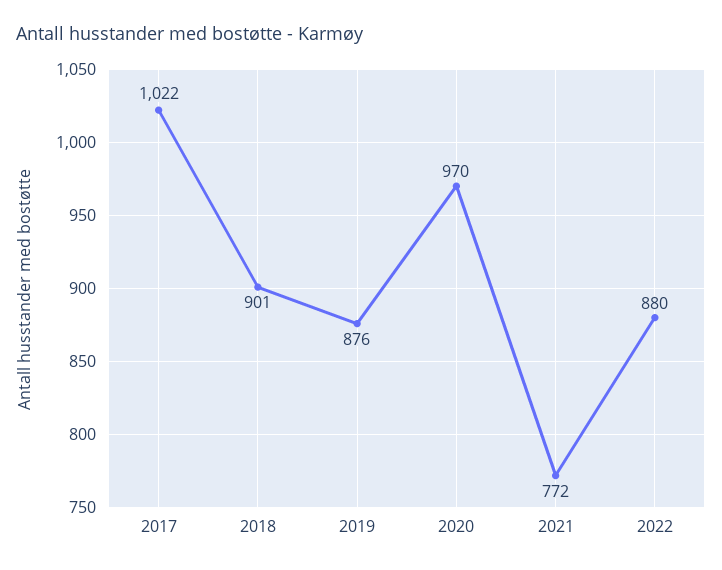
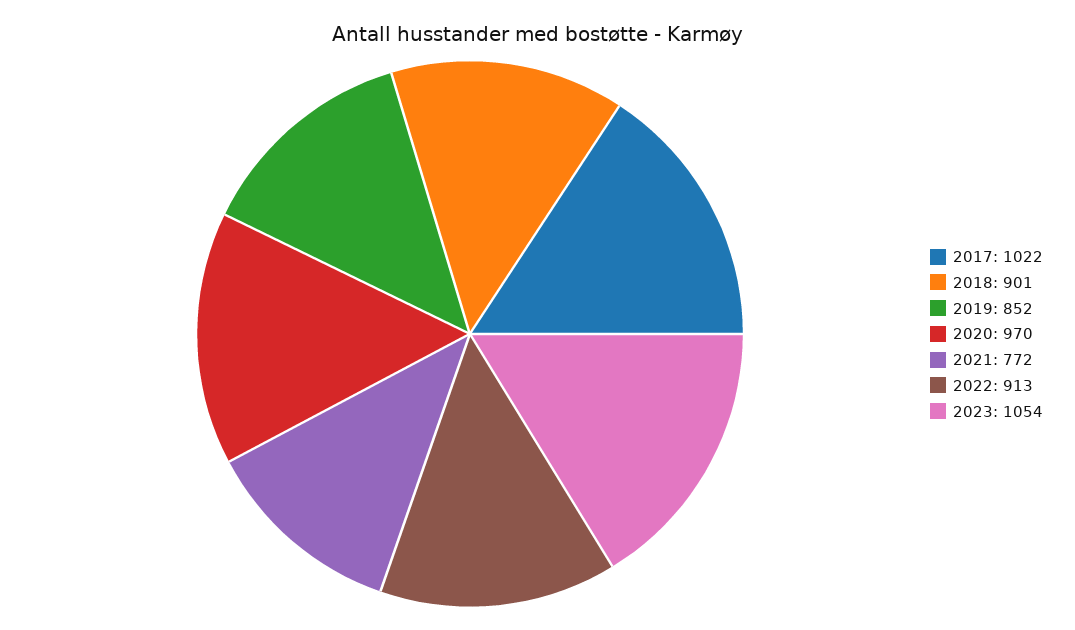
2019: 876 -> 852
2022: 880 -> 913
2023: none -> 1054

